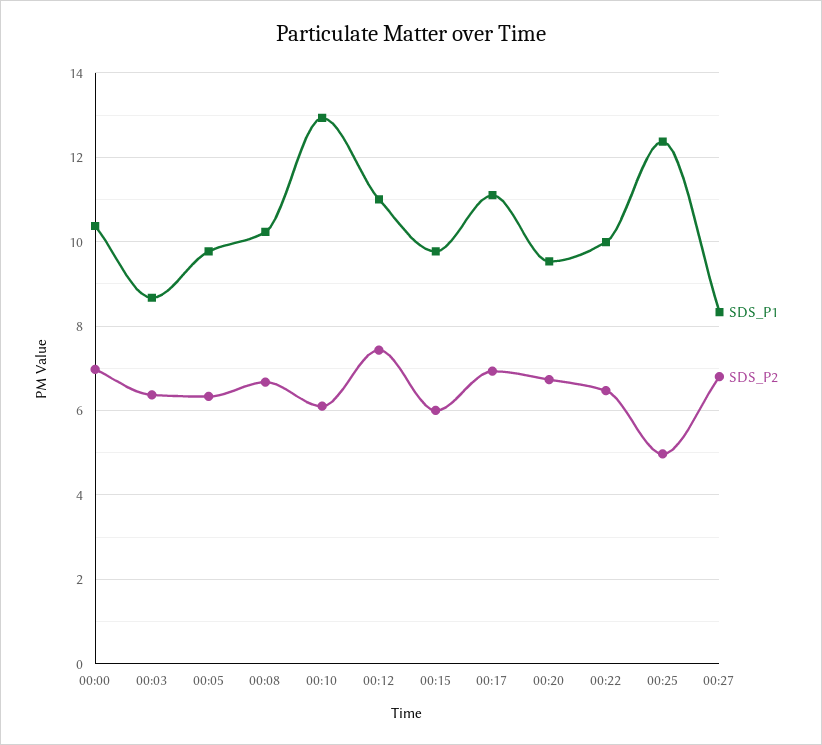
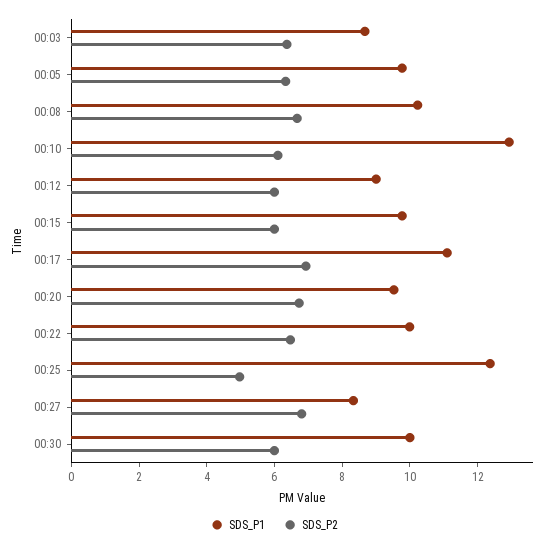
SDS_P1, 00:00: 10.4 -> none
SDS_P2, 00:00: 7 -> none
SDS_P1, 00:12: 11 -> 9
SDS_P2, 00:12: 7.4 -> 6
SDS_P1, 00:30: none -> 10
SDS_P2, 00:30: none -> 6

